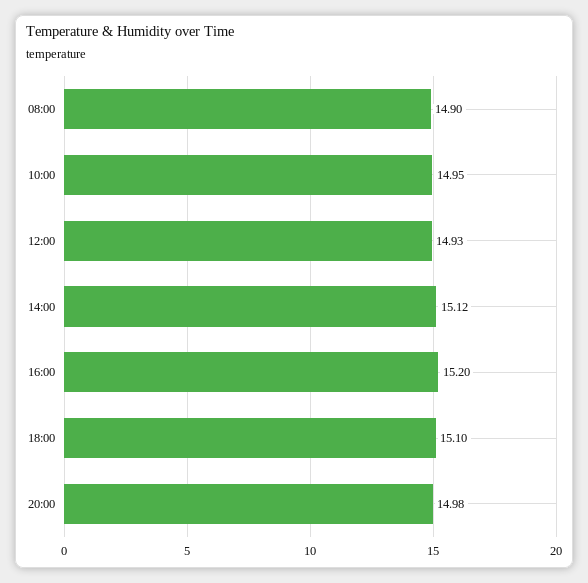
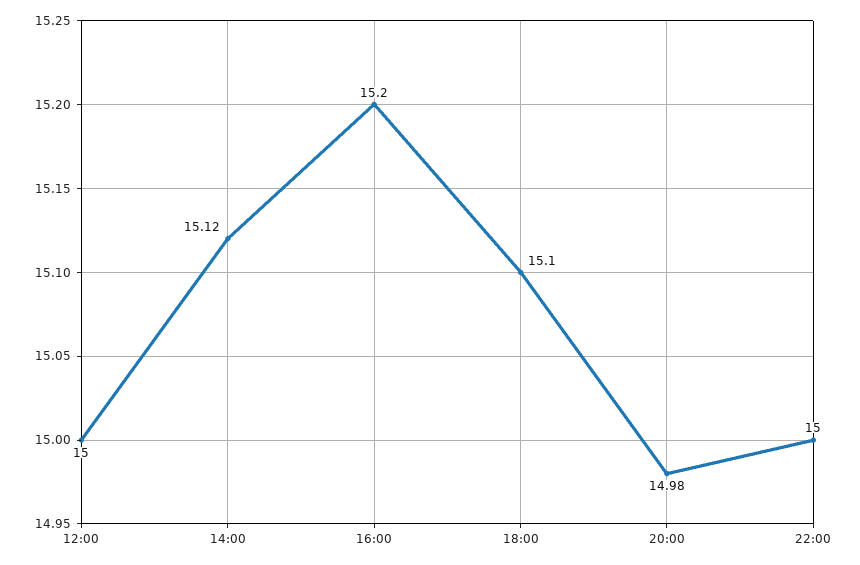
08:00: 14.9 -> none
10:00: 14.95 -> none
12:00: 14.93 -> 15
22:00: none -> 15

